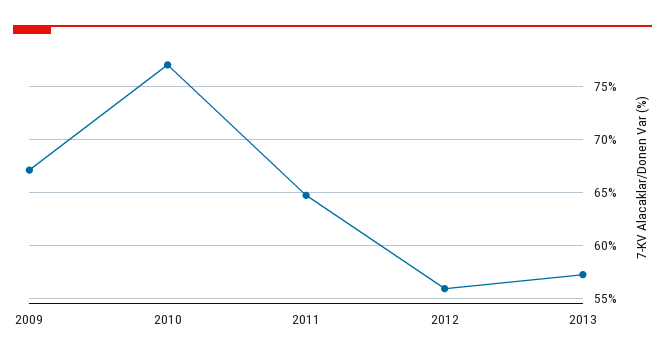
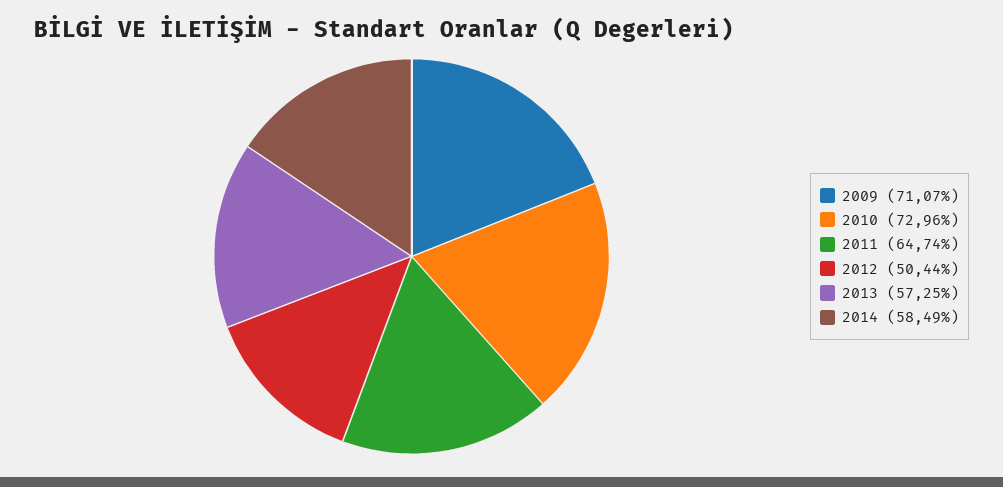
2009: 67 -> 71.07
2010: 77 -> 72.96
2012: 56 -> 50.44
2014: none -> 58.49

